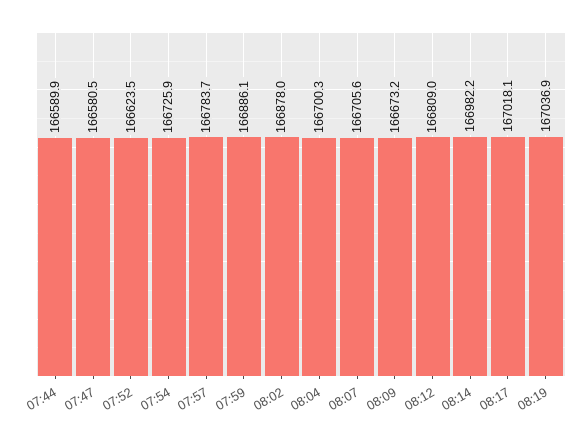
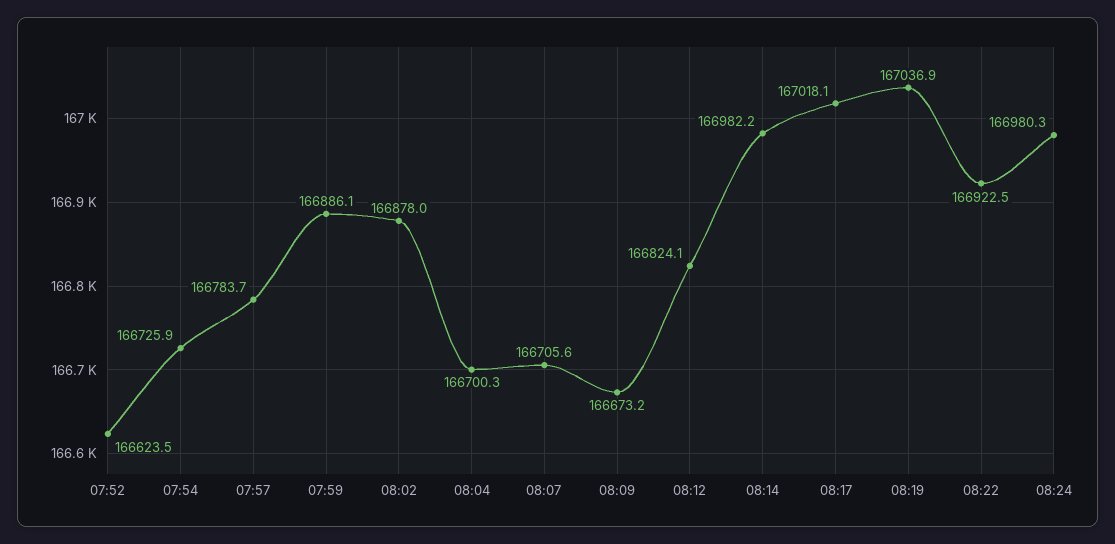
07:44: 166589.9 -> none
07:47: 166580.5 -> none
08:12: 166809 -> 166824.1
08:22: none -> 166922.5
08:24: none -> 166980.3

